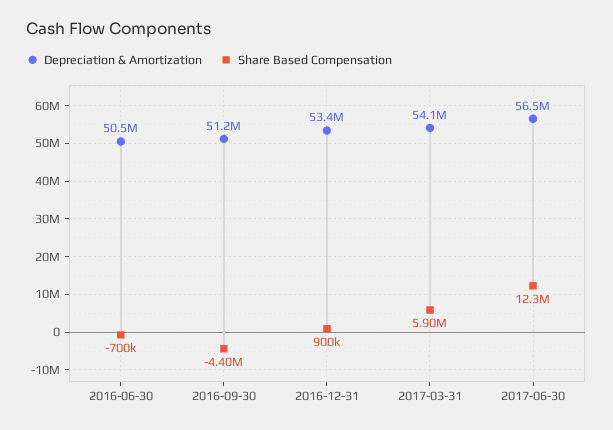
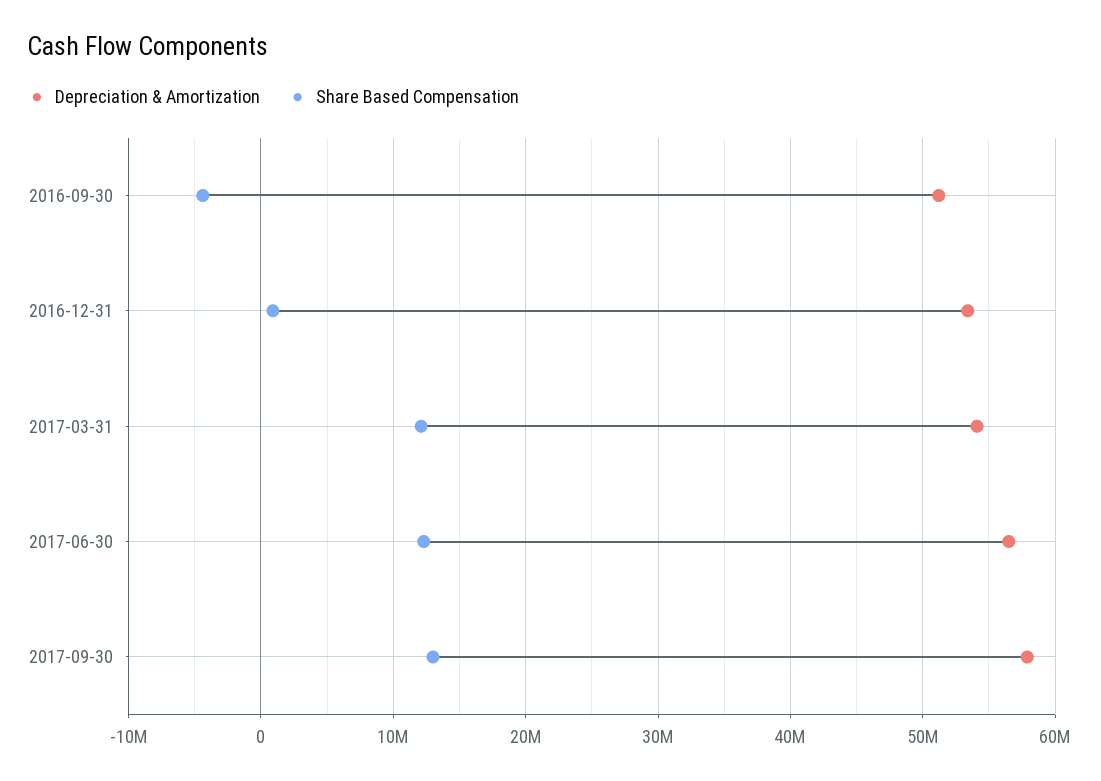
Depreciation & Amortization, 2016-06-30: 50500000 -> none
Share Based Compensation, 2016-06-30: -700000 -> none
Share Based Compensation, 2017-03-31: 5900000 -> 12000000
Depreciation & Amortization, 2017-09-30: none -> 58000000
Share Based Compensation, 2017-09-30: none -> 13000000

